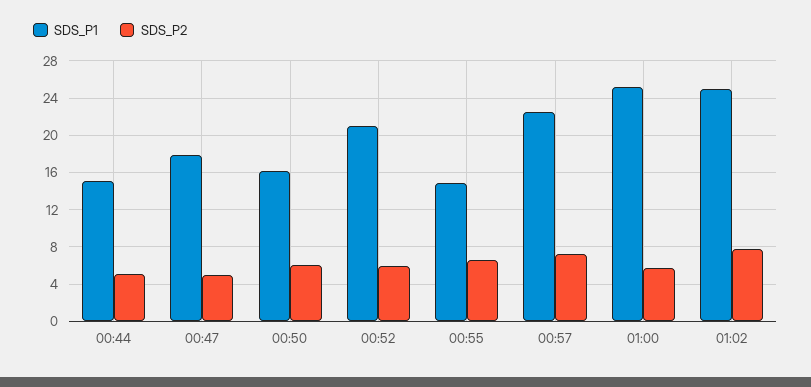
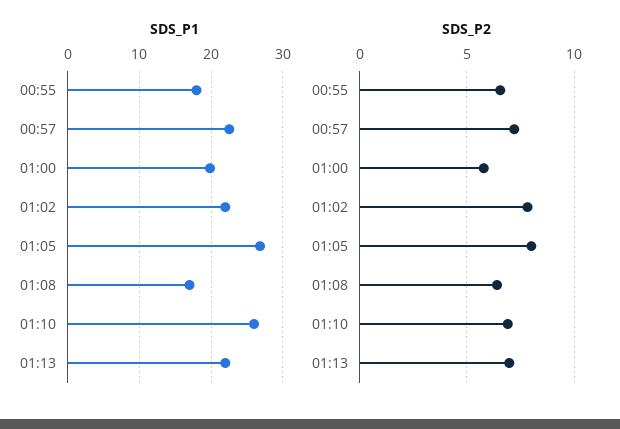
SDS_P1, 00:44: 15 -> none
SDS_P2, 00:44: 5 -> none
SDS_P1, 00:47: 18 -> none
SDS_P2, 00:47: 5 -> none
SDS_P1, 00:50: 16 -> none
SDS_P2, 00:50: 6 -> none
SDS_P1, 00:52: 21 -> none
SDS_P2, 00:52: 6 -> none
SDS_P1, 00:55: 15 -> 18
SDS_P1, 01:00: 25 -> 20
SDS_P1, 01:02: 25 -> 22
SDS_P1, 01:05: none -> 27
SDS_P1, 01:08: none -> 17
SDS_P1, 01:10: none -> 26
SDS_P1, 01:13: none -> 22
SDS_P2, 01:05: none -> 8
SDS_P2, 01:08: none -> 6.5
SDS_P2, 01:10: none -> 7
SDS_P2, 01:13: none -> 7

